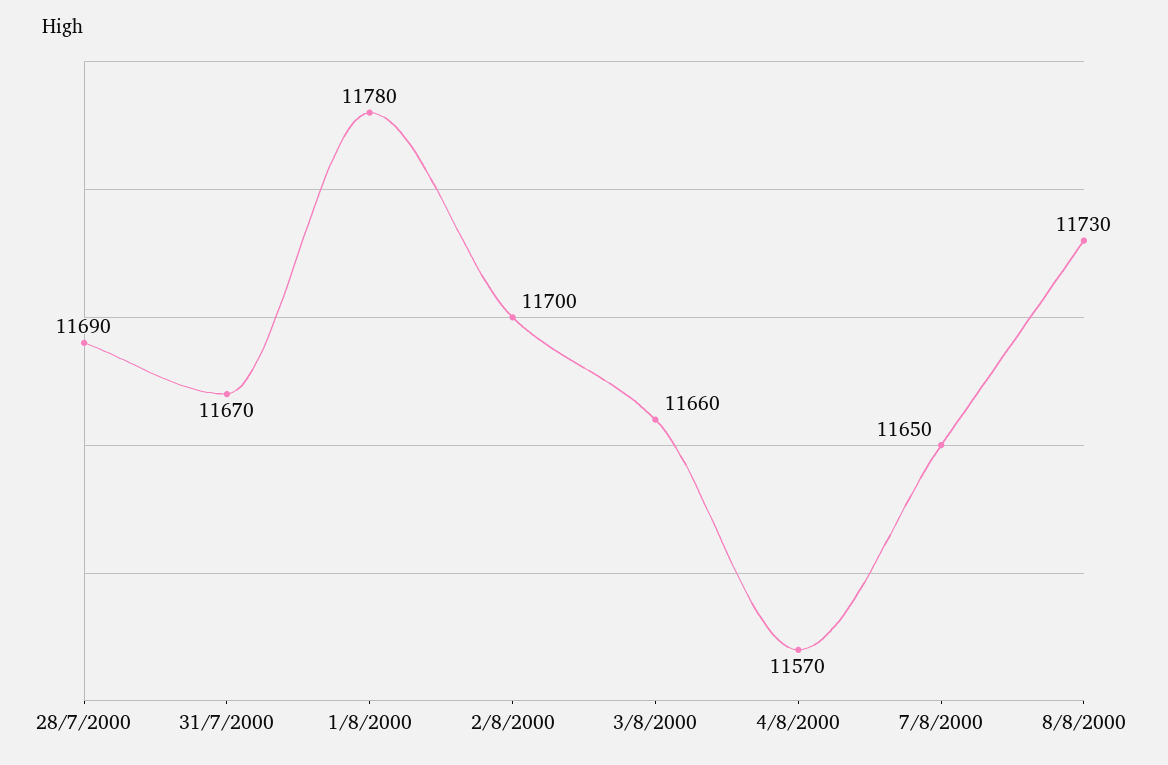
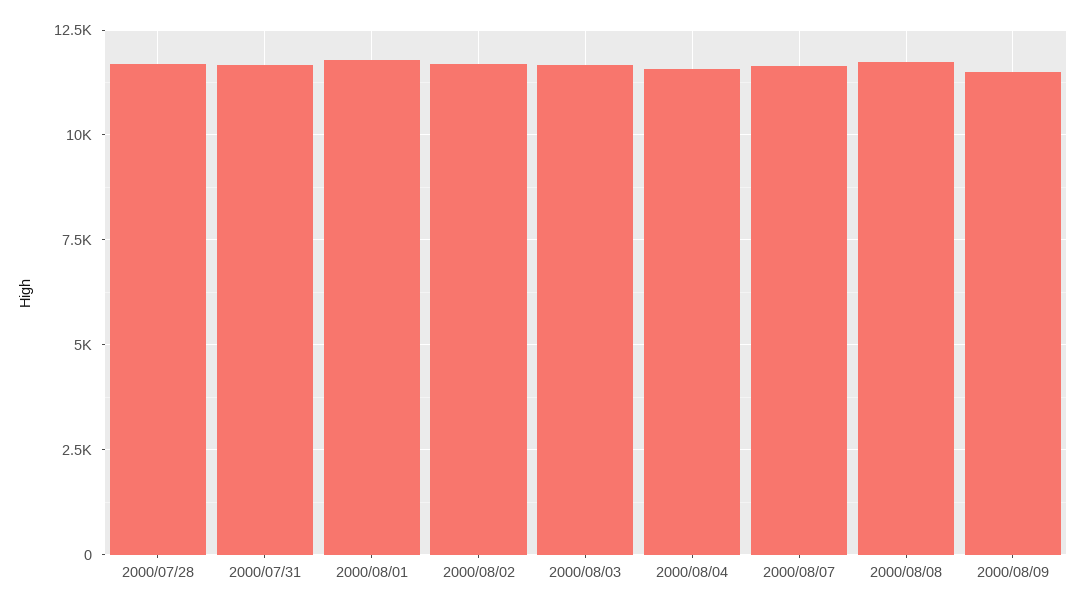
2000/08/09: none -> 11500

